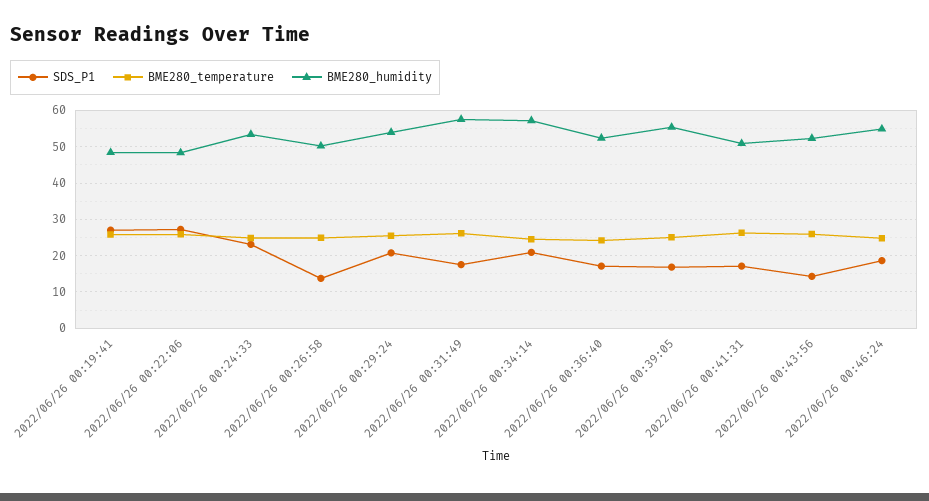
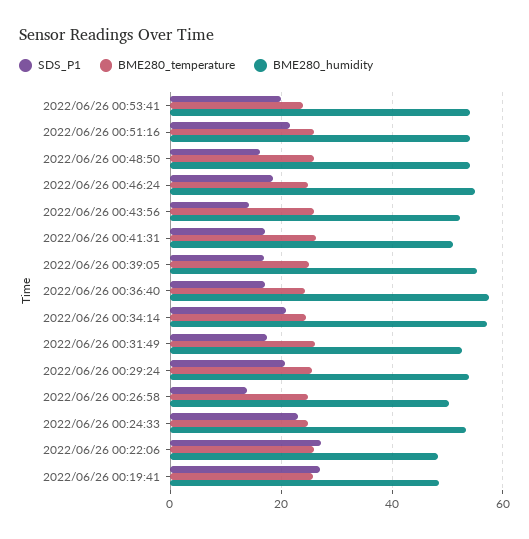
BME280_humidity, 2022/06/26 00:31:49: 58 -> 52
BME280_humidity, 2022/06/26 00:36:40: 52 -> 58
SDS_P1, 2022/06/26 00:53:41: none -> 20
BME280_temperature, 2022/06/26 00:53:41: none -> 24
BME280_humidity, 2022/06/26 00:53:41: none -> 54
SDS_P1, 2022/06/26 00:51:16: none -> 22
BME280_temperature, 2022/06/26 00:51:16: none -> 26
BME280_humidity, 2022/06/26 00:51:16: none -> 54
SDS_P1, 2022/06/26 00:48:50: none -> 16
BME280_temperature, 2022/06/26 00:48:50: none -> 26
BME280_humidity, 2022/06/26 00:48:50: none -> 54

